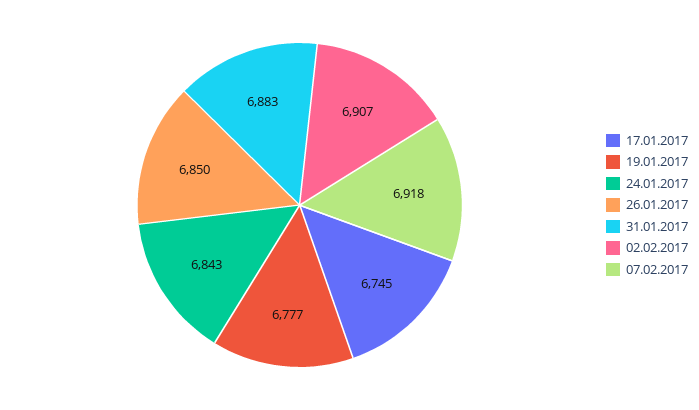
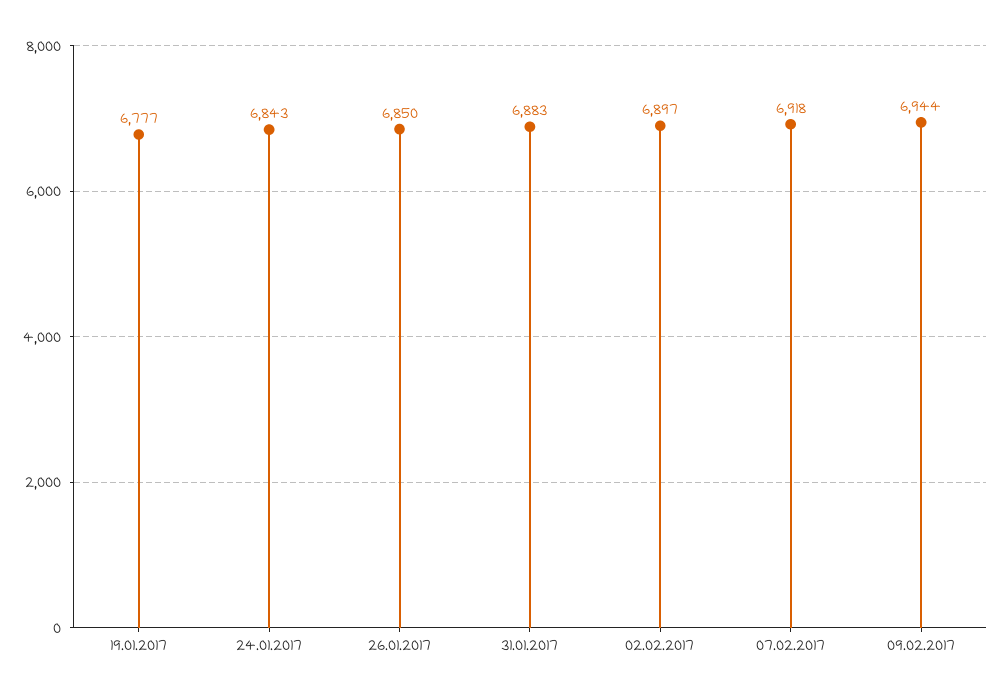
17.01.2017: 6745 -> none
02.02.2017: 6907 -> 6897
09.02.2017: none -> 6944

